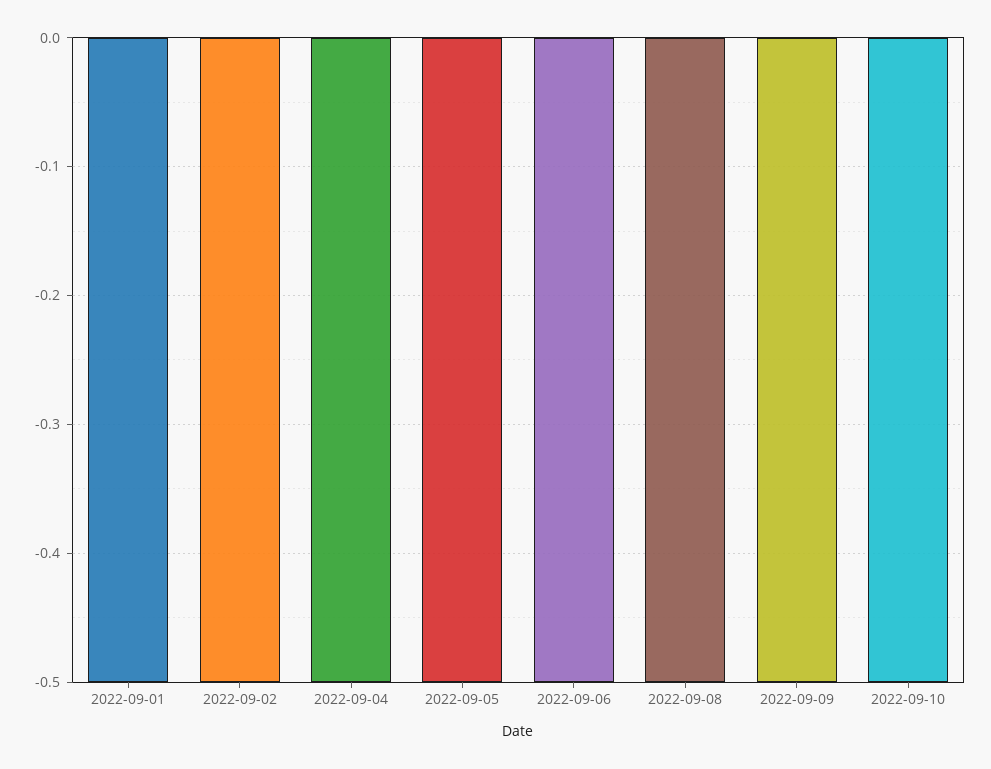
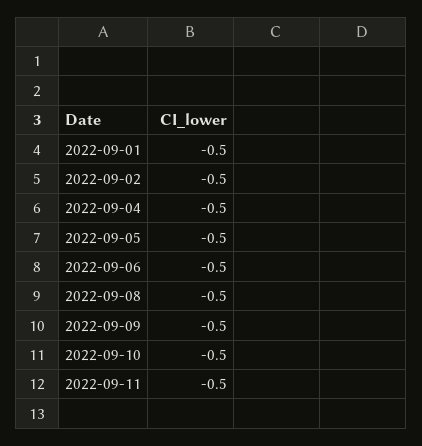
2022-09-11: none -> -0.5

